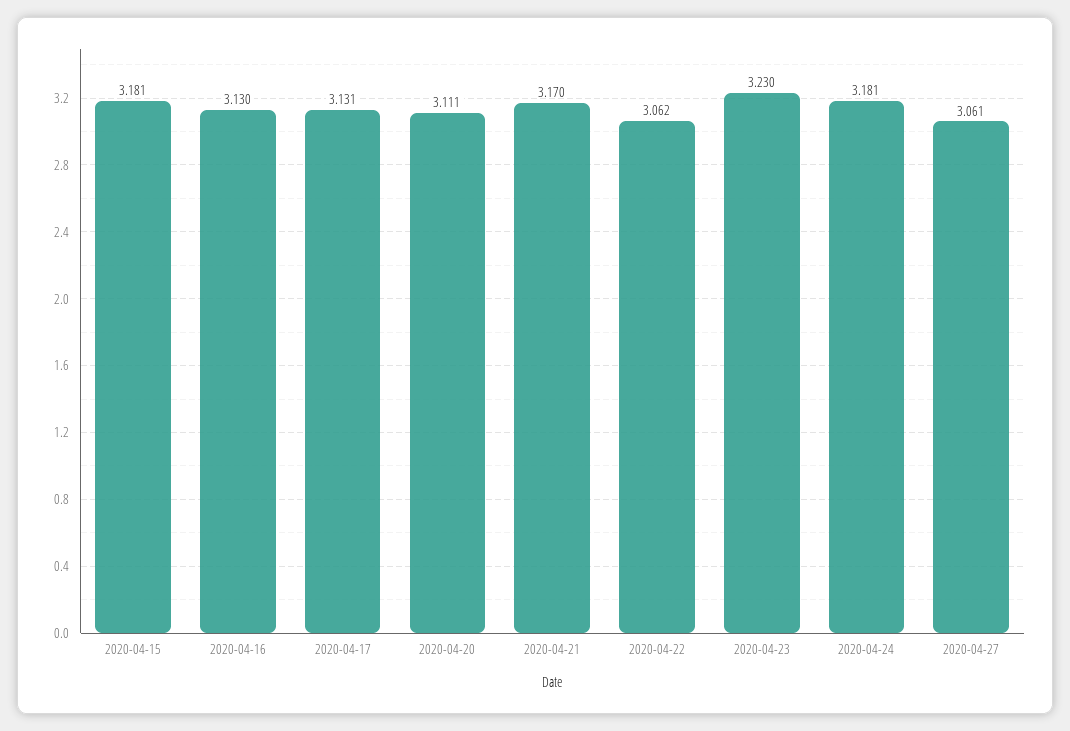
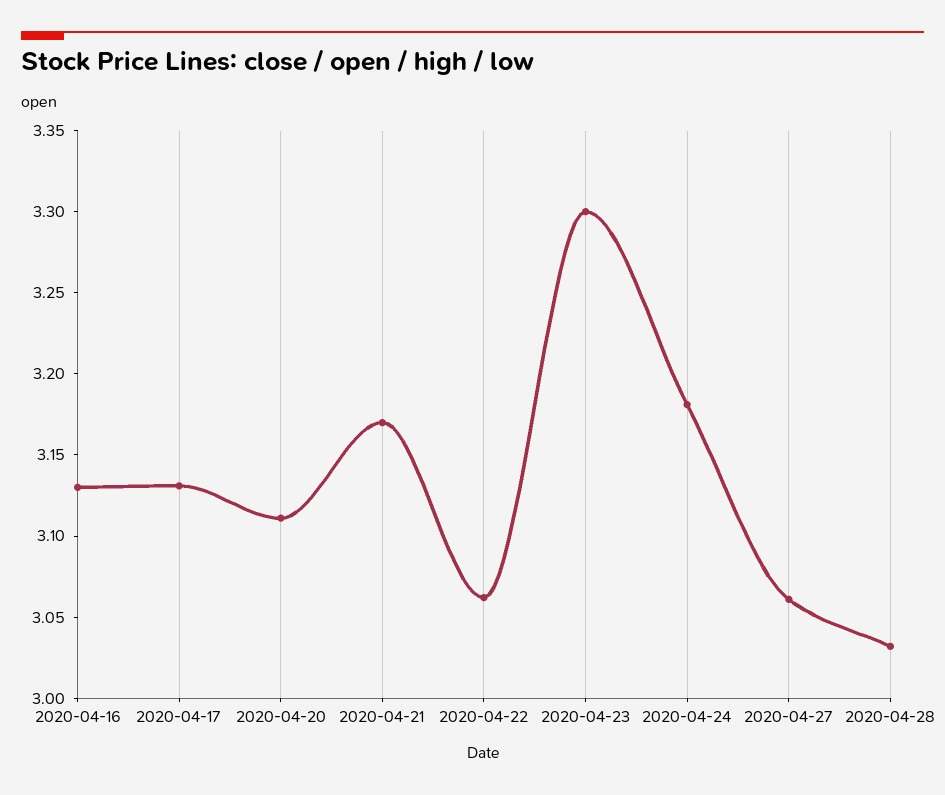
2020-04-15: 3.181 -> none
2020-04-23: 3.23 -> 3.3
2020-04-28: none -> 3.03

